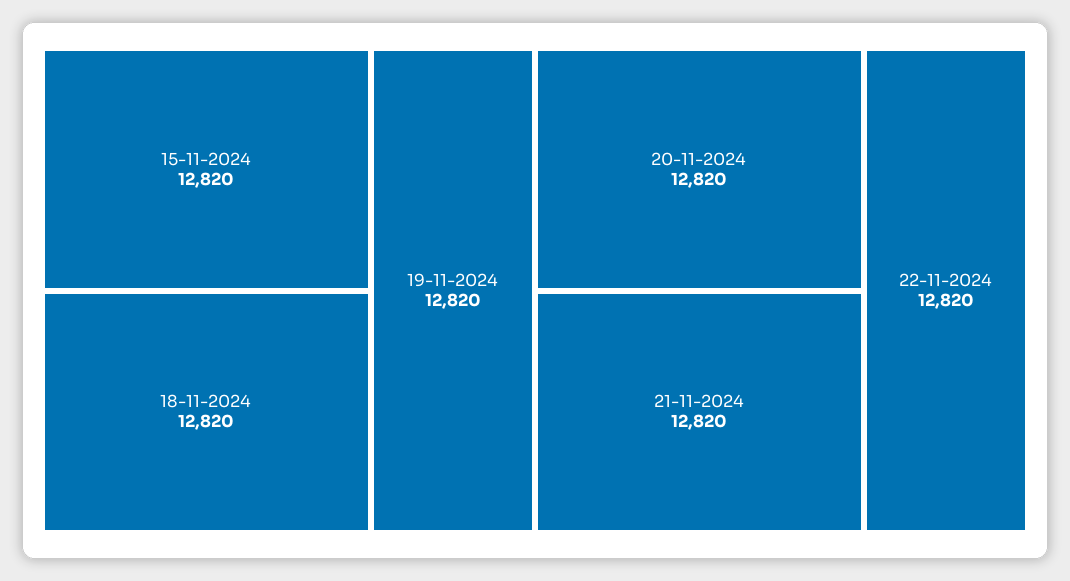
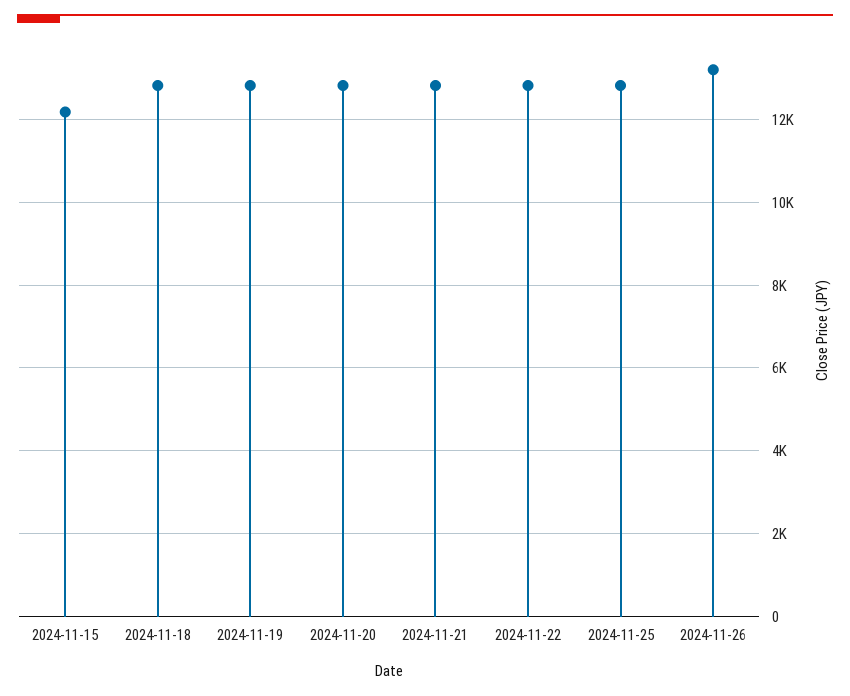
15-11-2024: 12820 -> 12200
2024-11-25: none -> 12800
2024-11-26: none -> 13200

